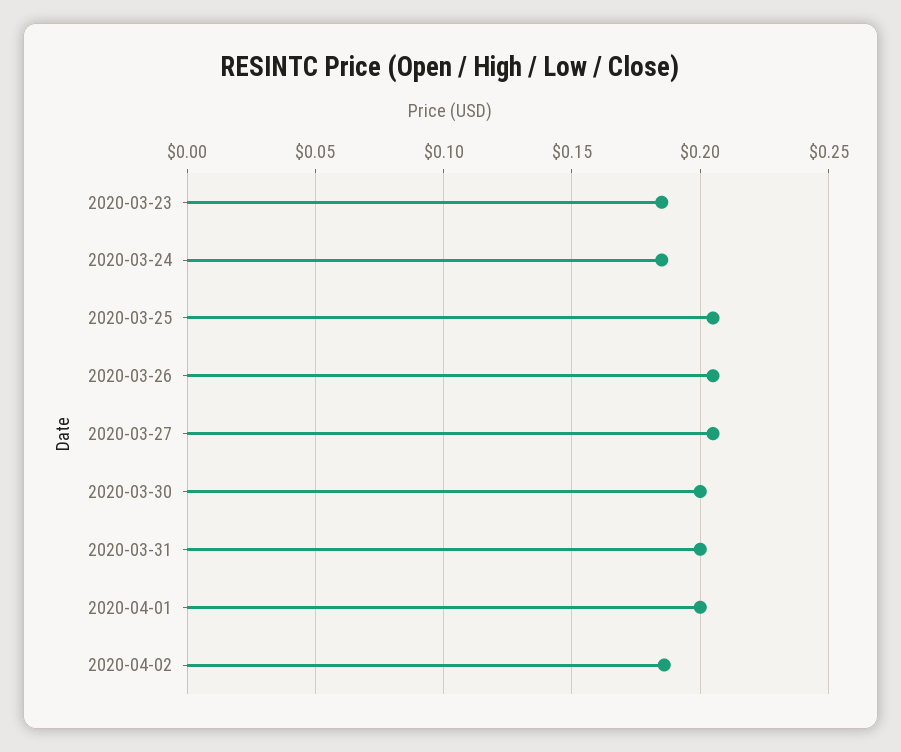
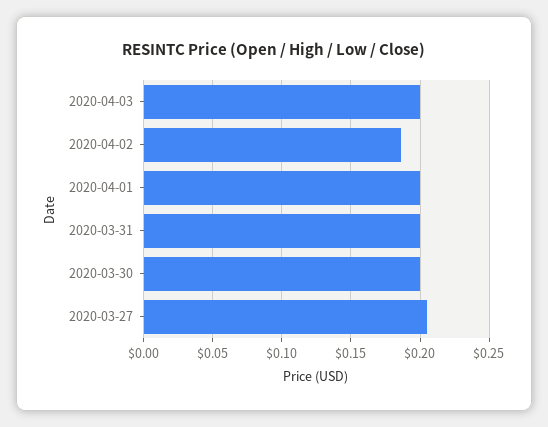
2020-03-23: 0.185 -> none
2020-03-24: 0.185 -> none
2020-03-25: 0.205 -> none
2020-03-26: 0.205 -> none
2020-04-03: none -> 0.2

